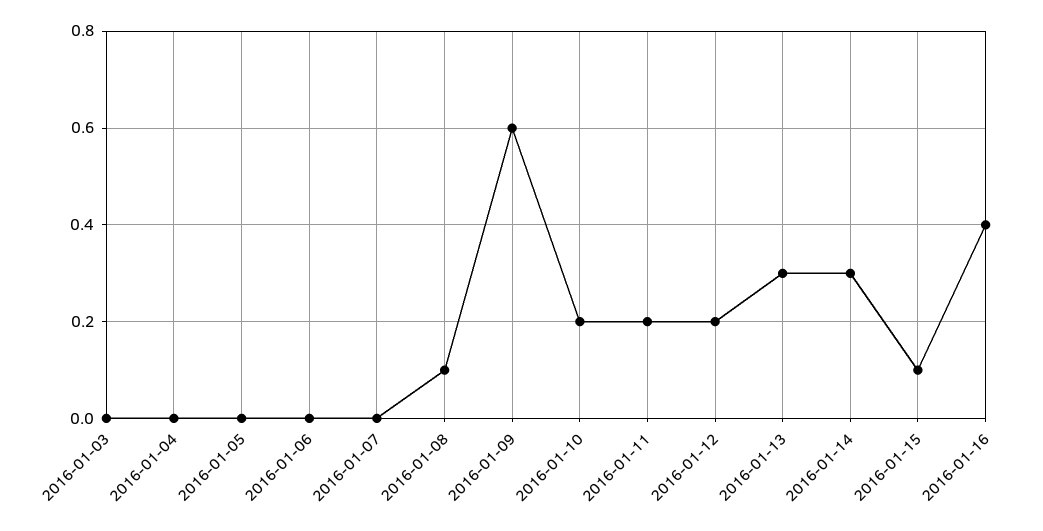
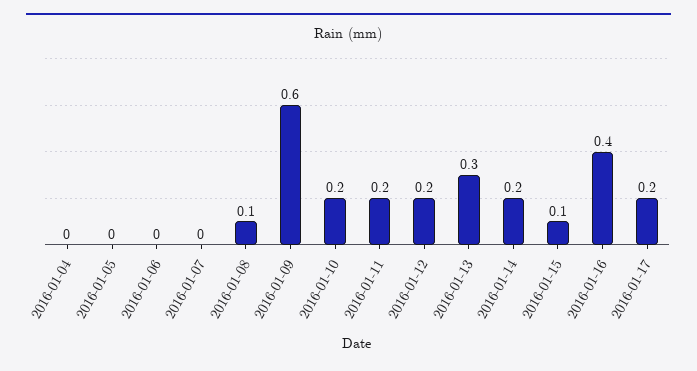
2016-01-03: 0 -> none
2016-01-14: 0.3 -> 0.2
2016-01-17: none -> 0.2

